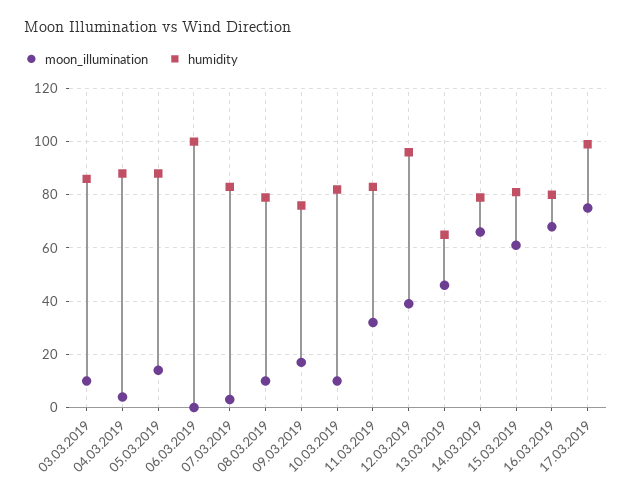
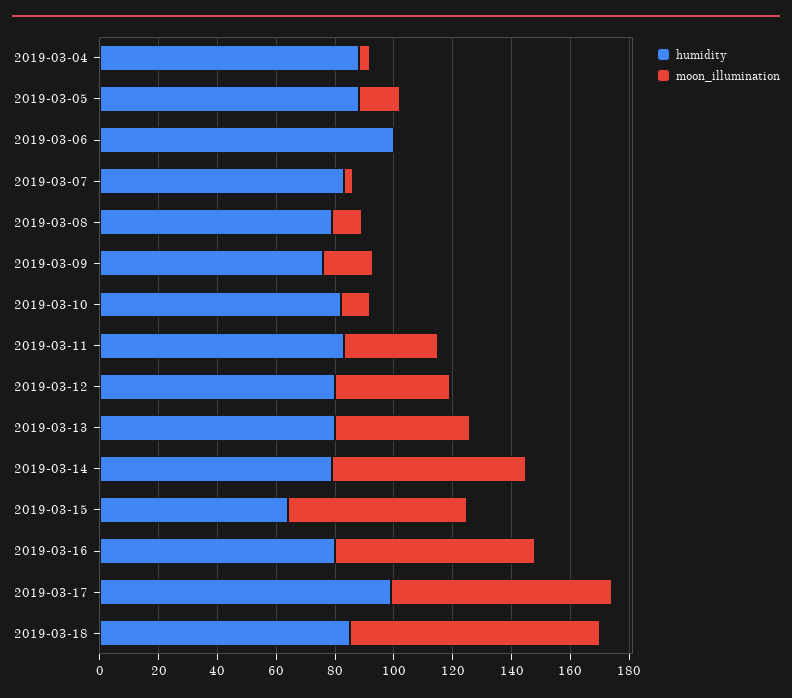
moon_illumination, 03.03.2019: 10 -> none
humidity, 03.03.2019: 85 -> none
humidity, 12.03.2019: 95 -> 80
humidity, 13.03.2019: 65 -> 80
humidity, 15.03.2019: 80 -> 65
humidity, 2019-03-18: none -> 85
moon_illumination, 2019-03-18: none -> 85

